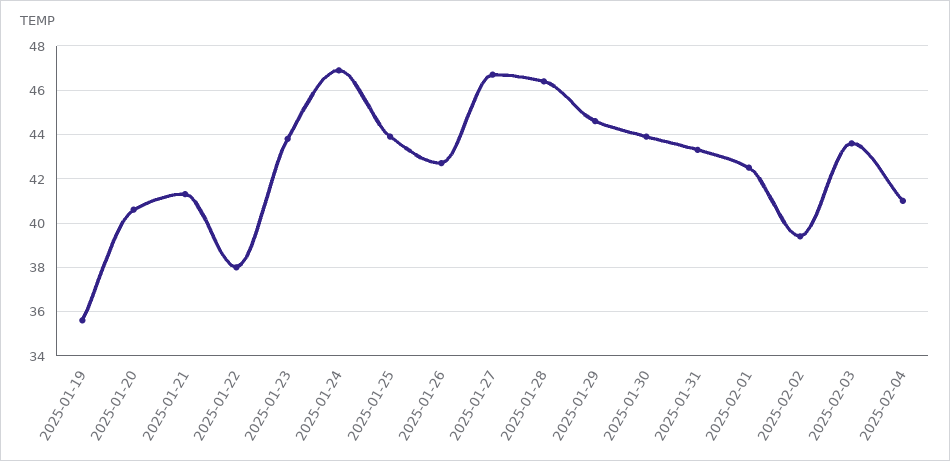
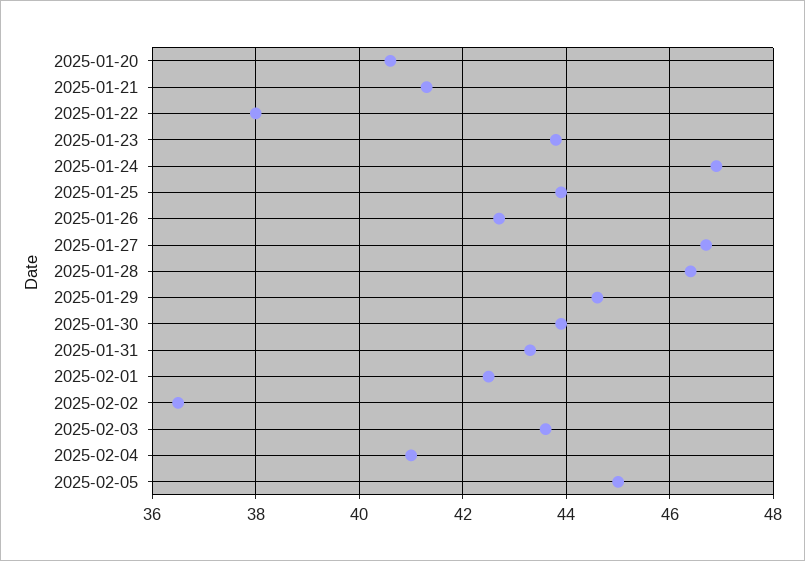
2025-01-19: 35.5 -> none
2025-02-02: 39.5 -> 36.5
2025-02-05: none -> 45

